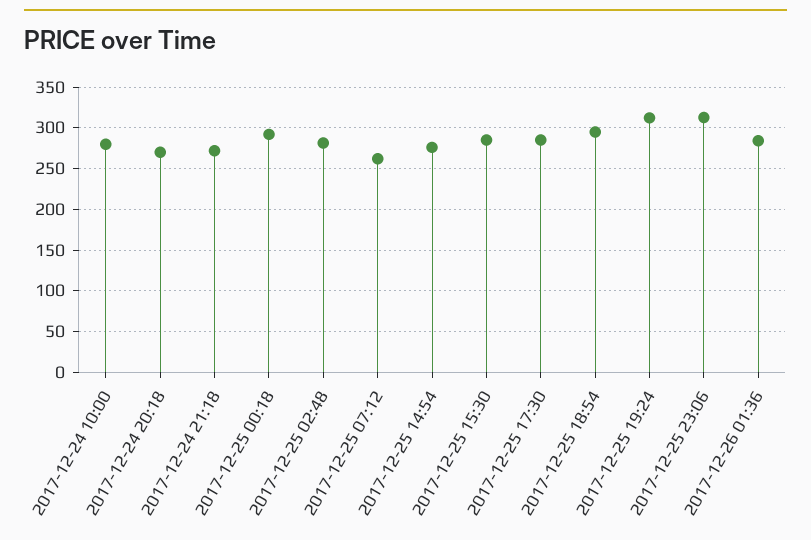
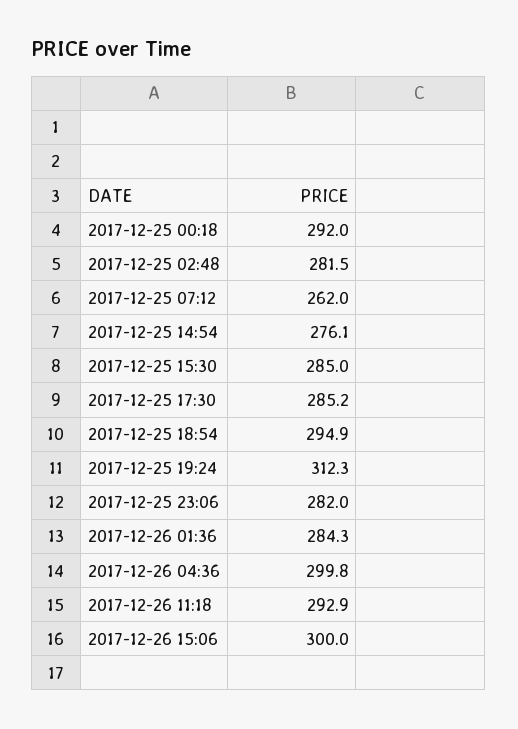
2017-12-24 10:00: 280 -> none
2017-12-24 20:18: 270 -> none
2017-12-24 21:18: 270 -> none
2017-12-25 23:06: 310 -> 282
2017-12-26 04:36: none -> 299.8
2017-12-26 11:18: none -> 292.9
2017-12-26 15:06: none -> 300

